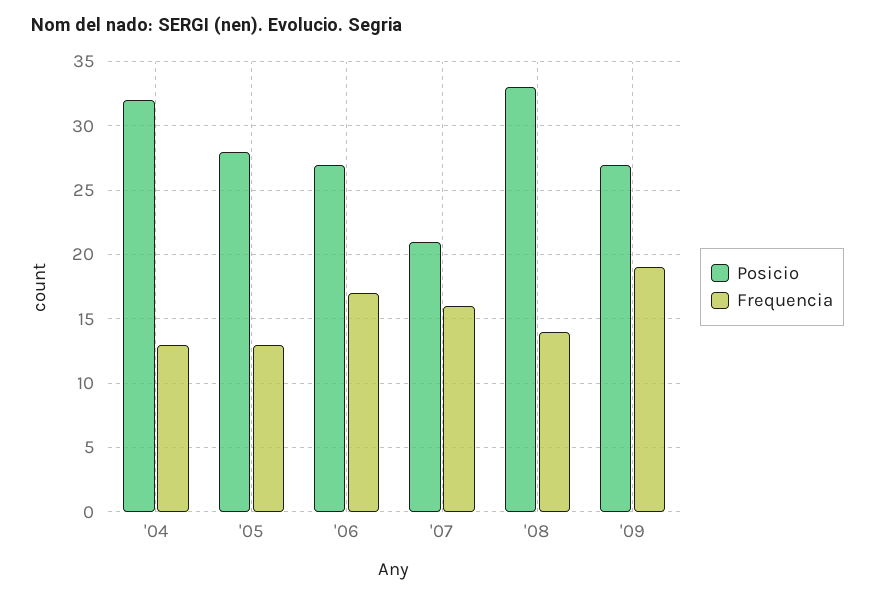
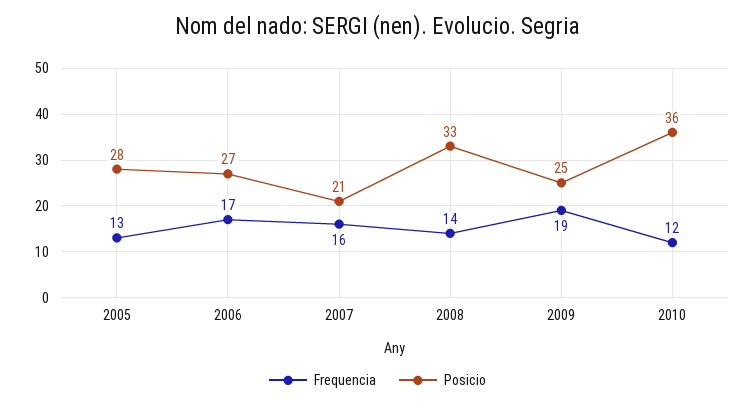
Posicio, '04: 32 -> none
Frequencia, '04: 13 -> none
Posicio, '09: 27 -> 25
Frequencia, 2010: none -> 12
Posicio, 2010: none -> 36

